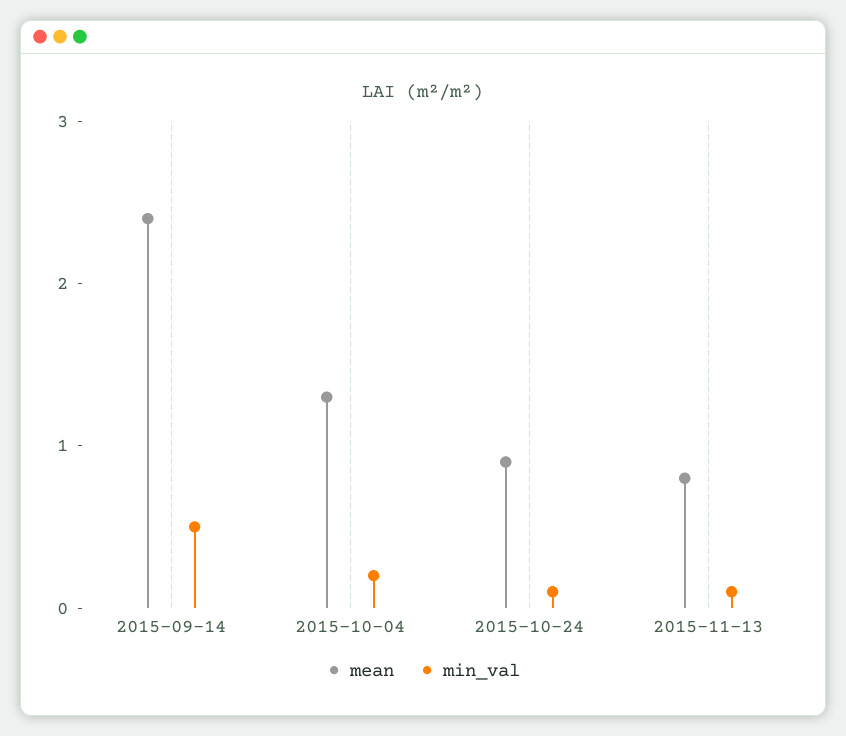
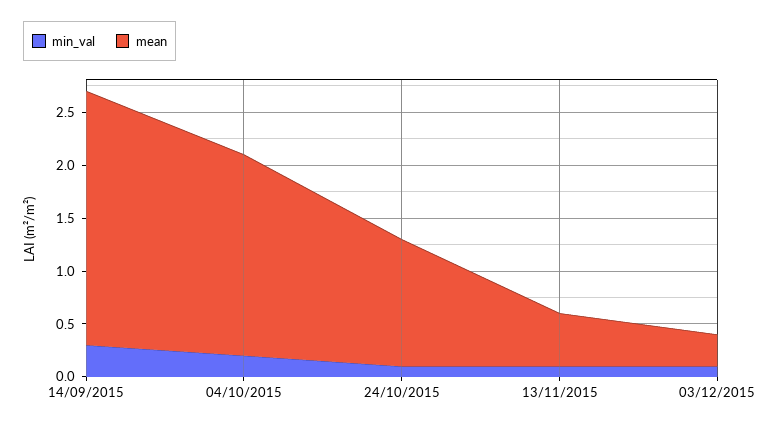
min_val, 2015-09-14: 0.5 -> 0.3
mean, 2015-10-04: 1.3 -> 1.9
mean, 2015-10-24: 0.9 -> 1.2
mean, 2015-11-13: 0.8 -> 0.5
min_val, 03/12/2015: none -> 0.1
mean, 03/12/2015: none -> 0.3

